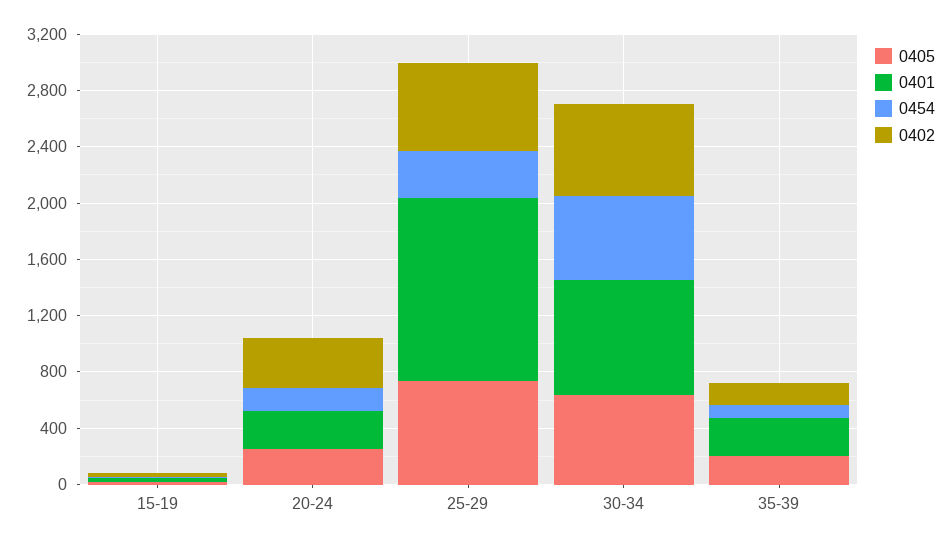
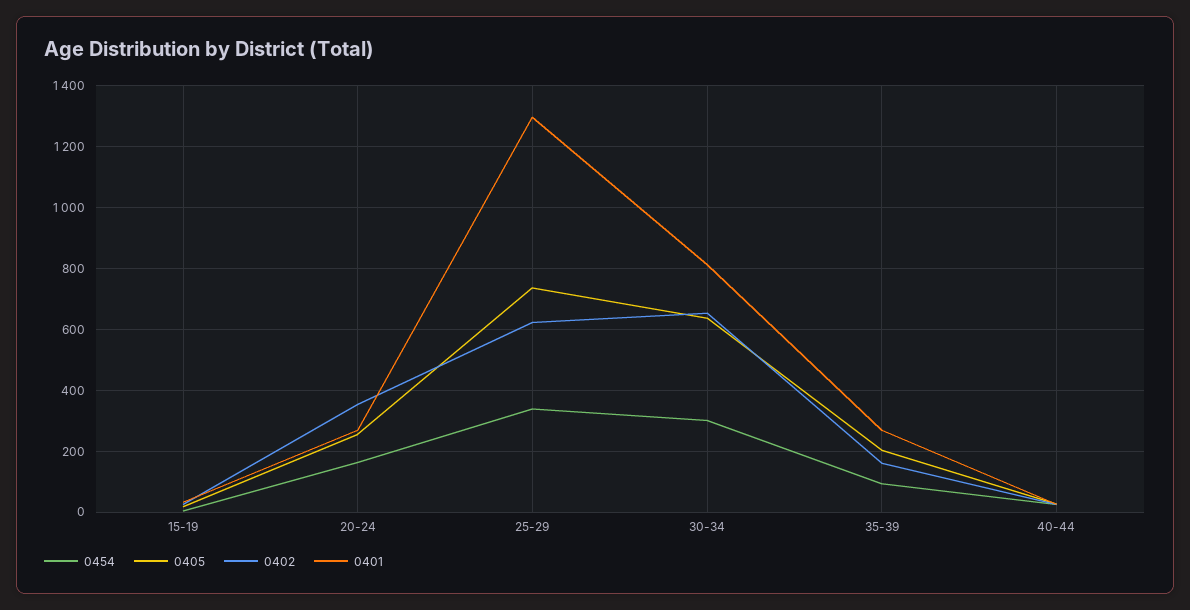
0454, 30-34: 600 -> 300
0454, 40-44: none -> 20
0405, 40-44: none -> 20
0402, 40-44: none -> 20
0401, 40-44: none -> 20

